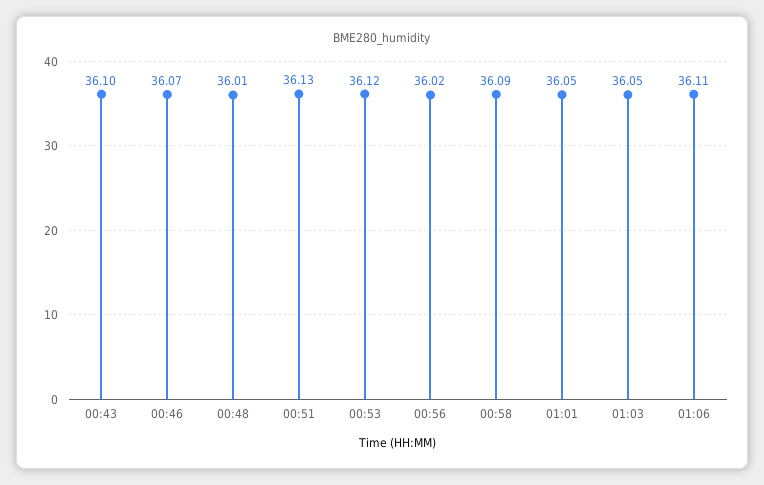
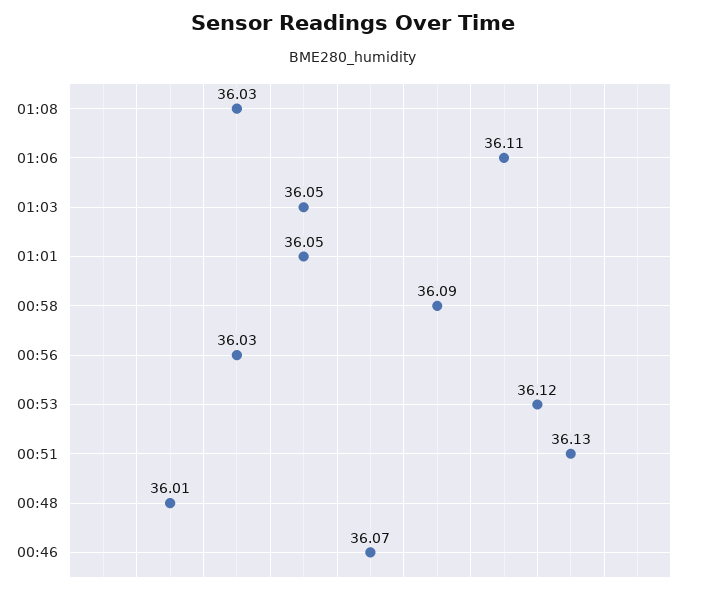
00:43: 36.1 -> none
00:56: 36.02 -> 36.03
01:08: none -> 36.03

